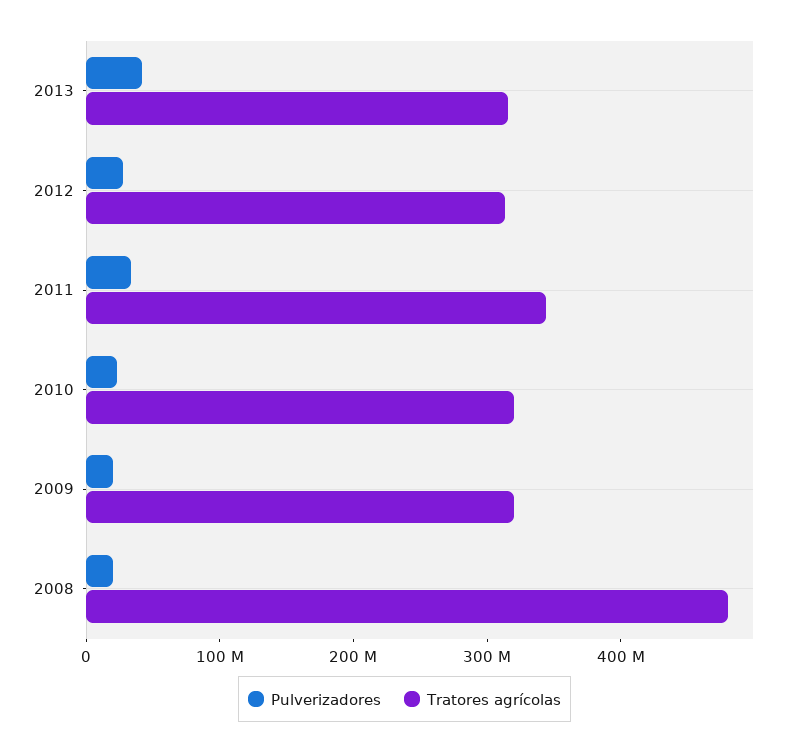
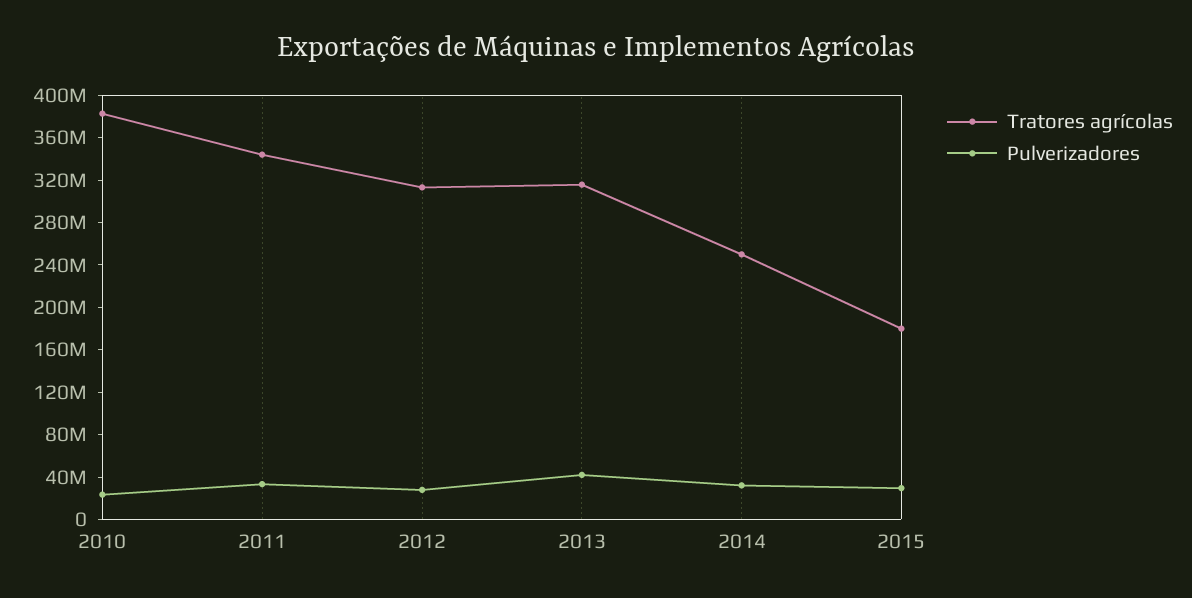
Tratores agrícolas, 2010: 320000000 -> 380000000
Pulverizadores, 2009: 20000000 -> none
Tratores agrícolas, 2009: 320000000 -> none
Pulverizadores, 2008: 20000000 -> none
Tratores agrícolas, 2008: 480000000 -> none
Tratores agrícolas, 2014: none -> 250000000
Pulverizadores, 2014: none -> 30000000
Tratores agrícolas, 2015: none -> 180000000
Pulverizadores, 2015: none -> 30000000

